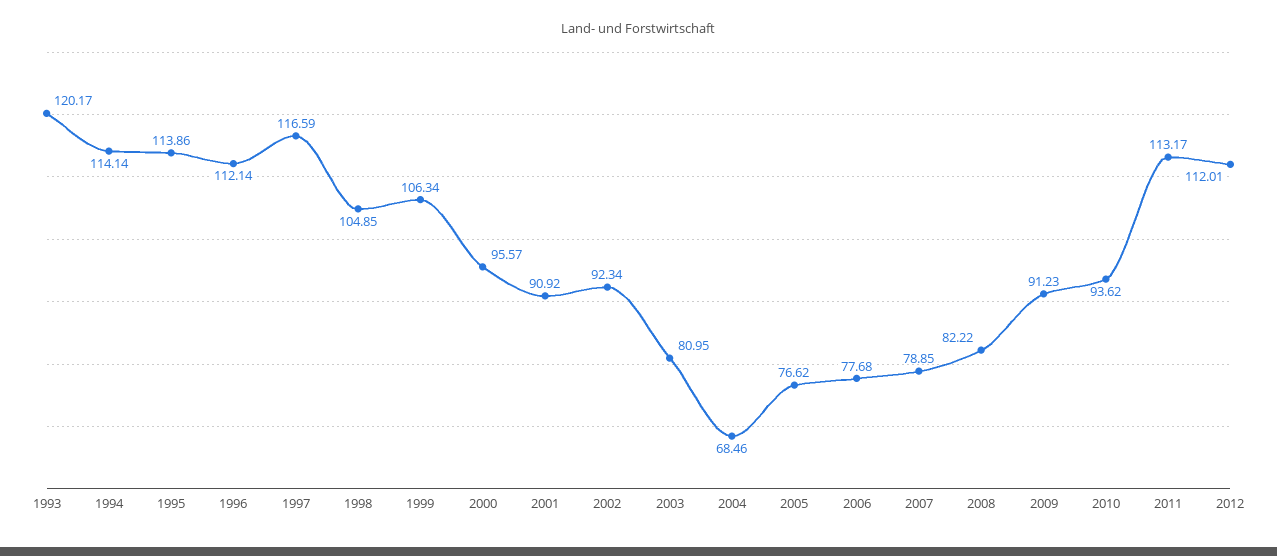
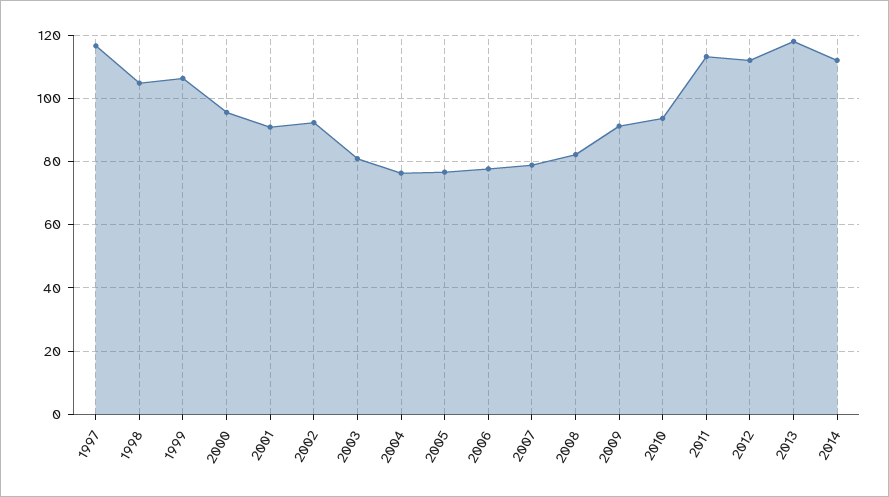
1993: 120.17 -> none
1994: 114.14 -> none
1995: 113.86 -> none
1996: 112.14 -> none
2004: 68.46 -> 76
2013: none -> 118
2014: none -> 112

